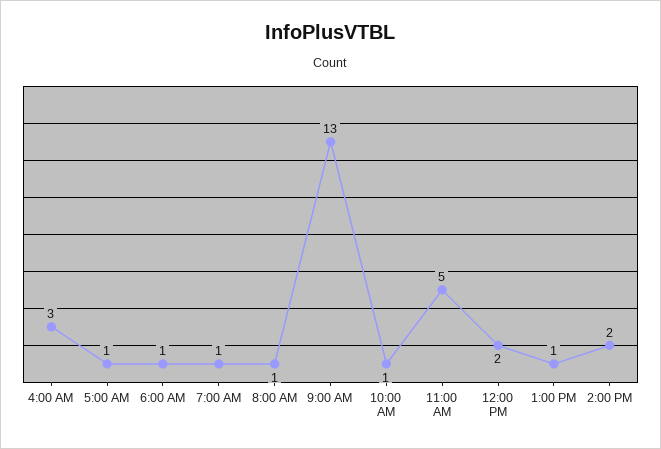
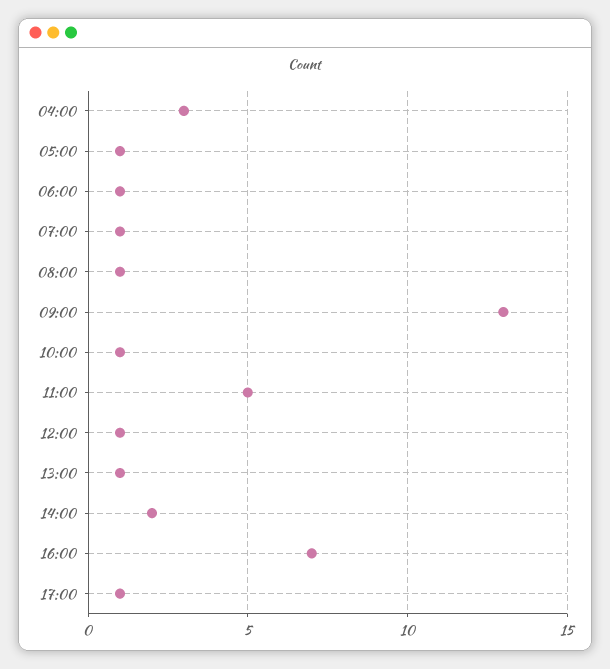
12:00 PM: 2 -> 1
16:00: none -> 7
17:00: none -> 1

